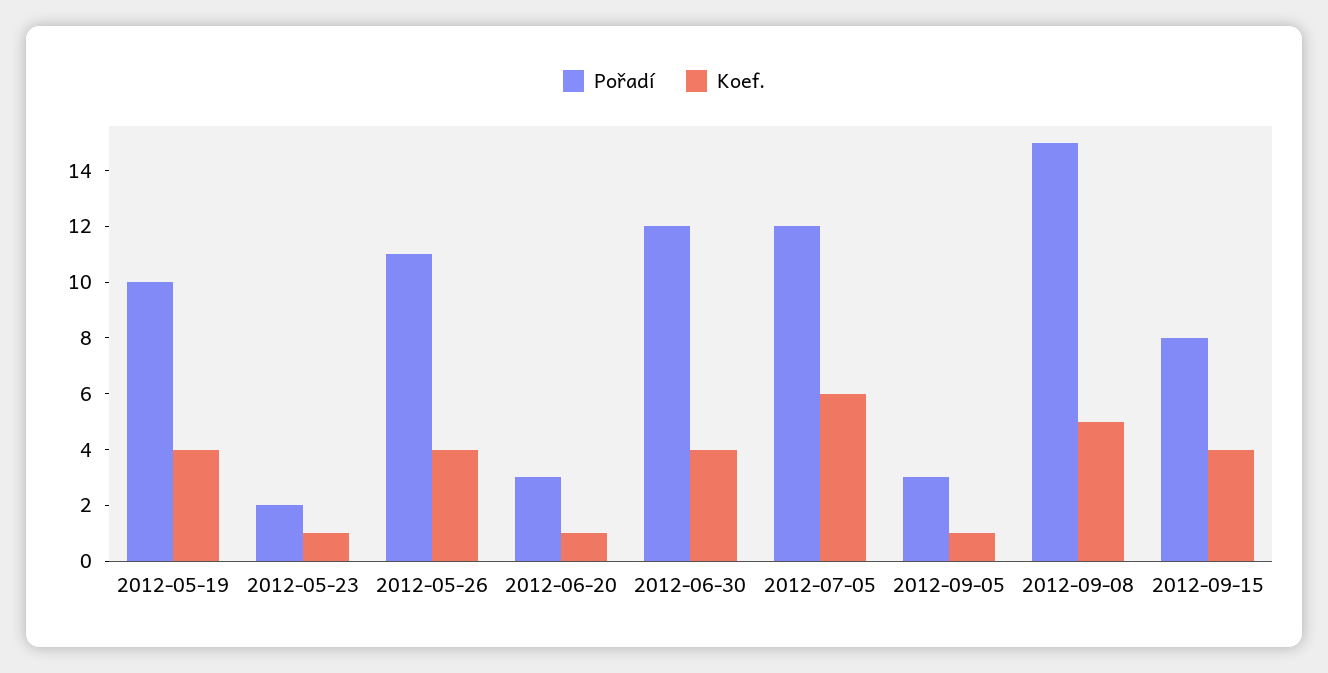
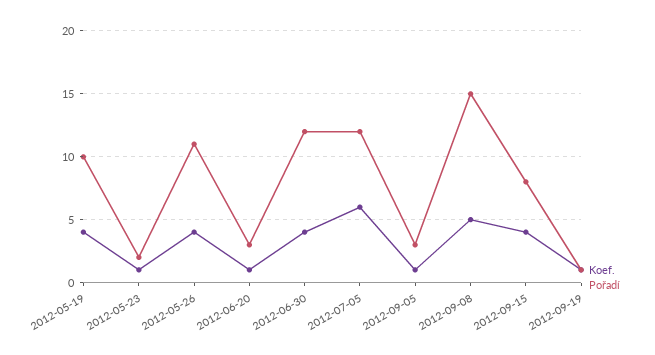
Koef., 2012-09-19: none -> 1
Pořadí, 2012-09-19: none -> 1

